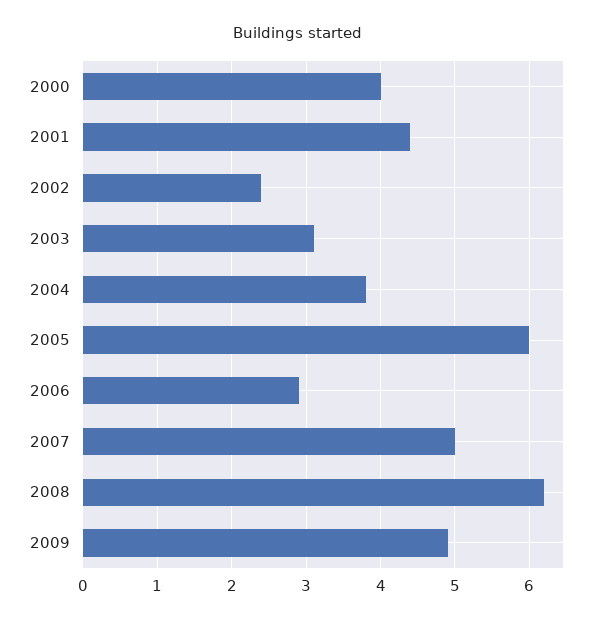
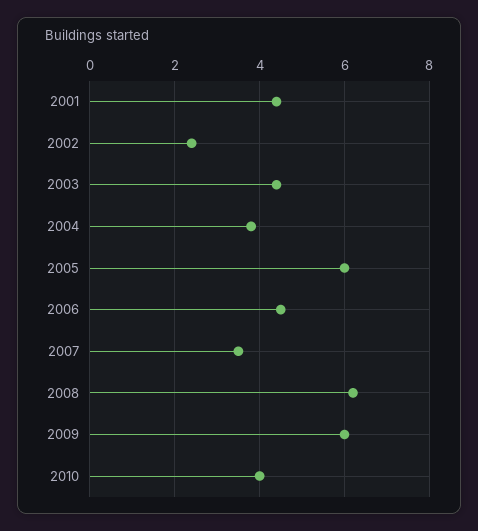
2000: 4 -> none
2003: 3.1 -> 4.5
2006: 2.9 -> 4.5
2007: 5 -> 3.5
2009: 4.9 -> 6
2010: none -> 4

